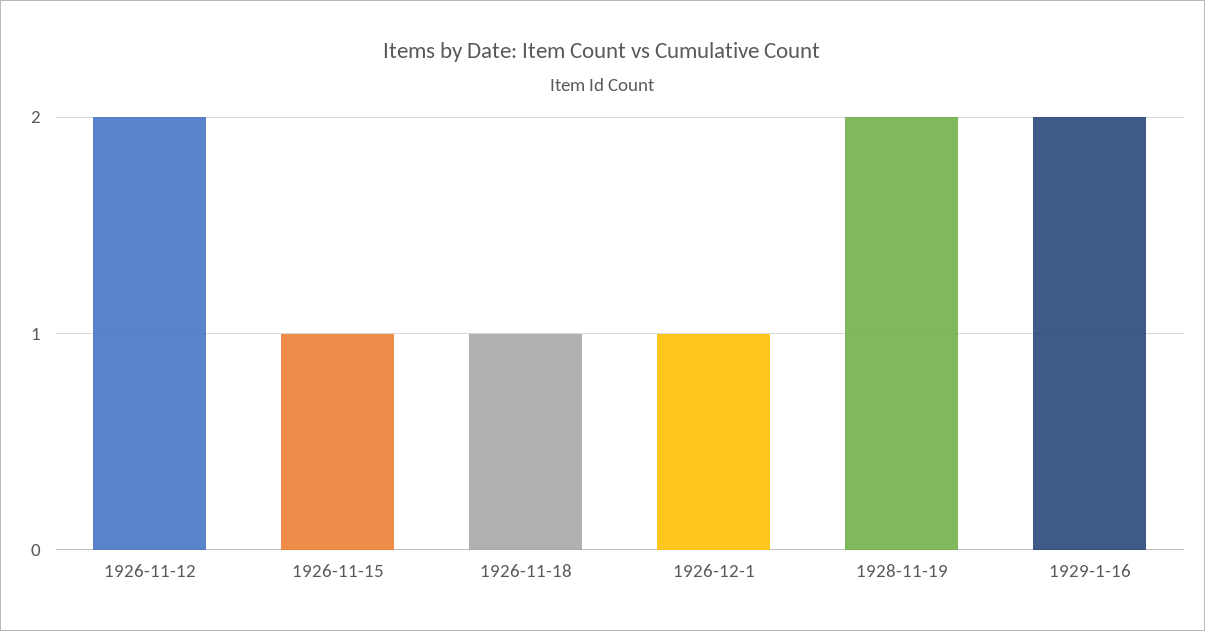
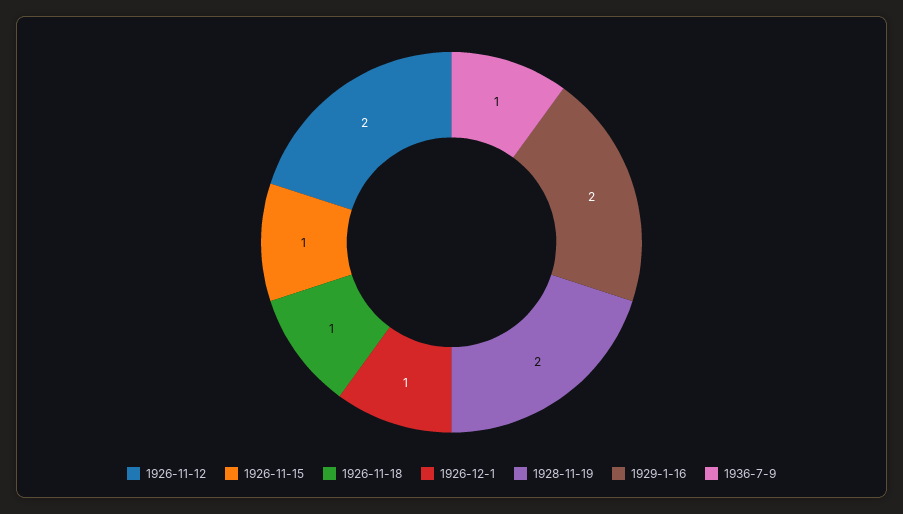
1936-7-9: none -> 1

